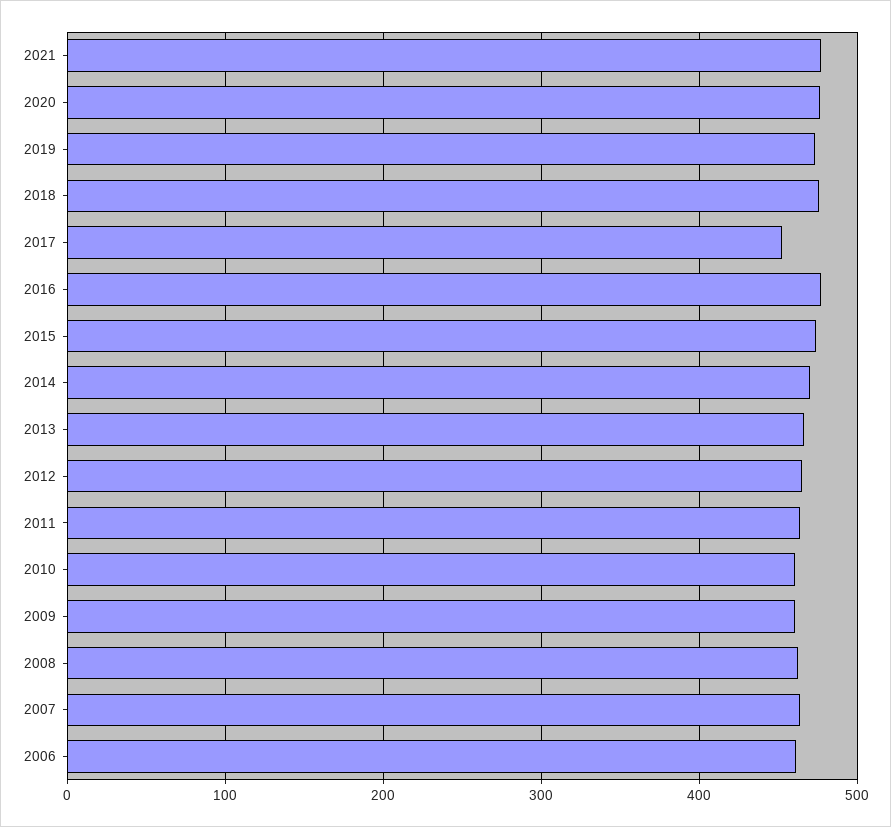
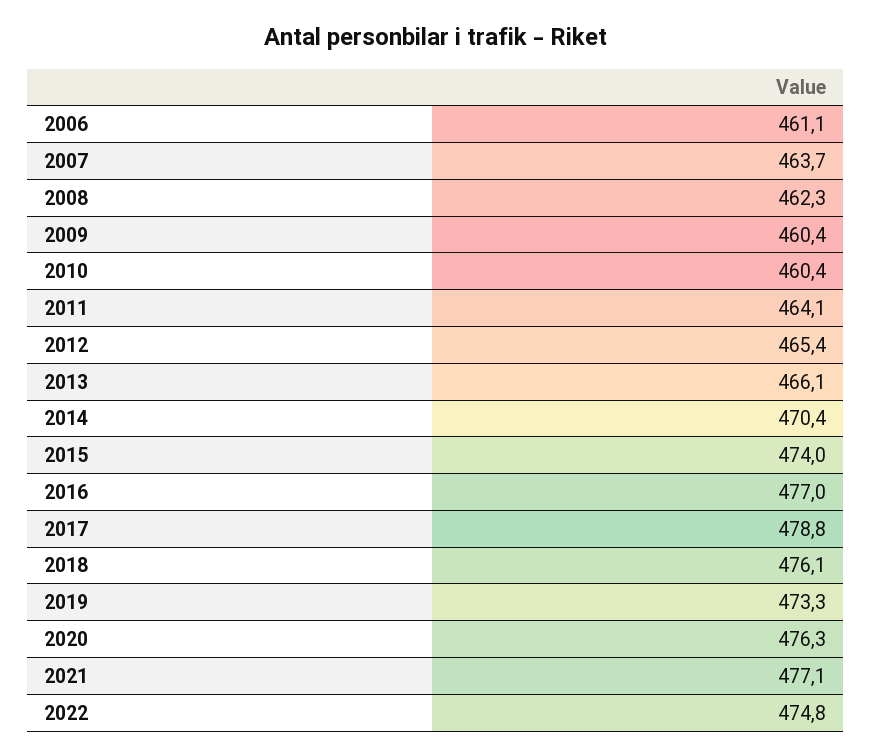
2017: 450 -> 478.8
2022: none -> 474.8

